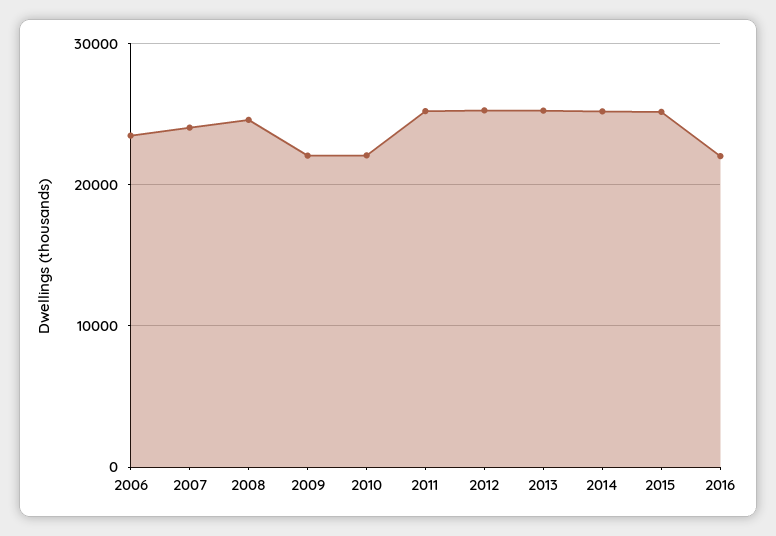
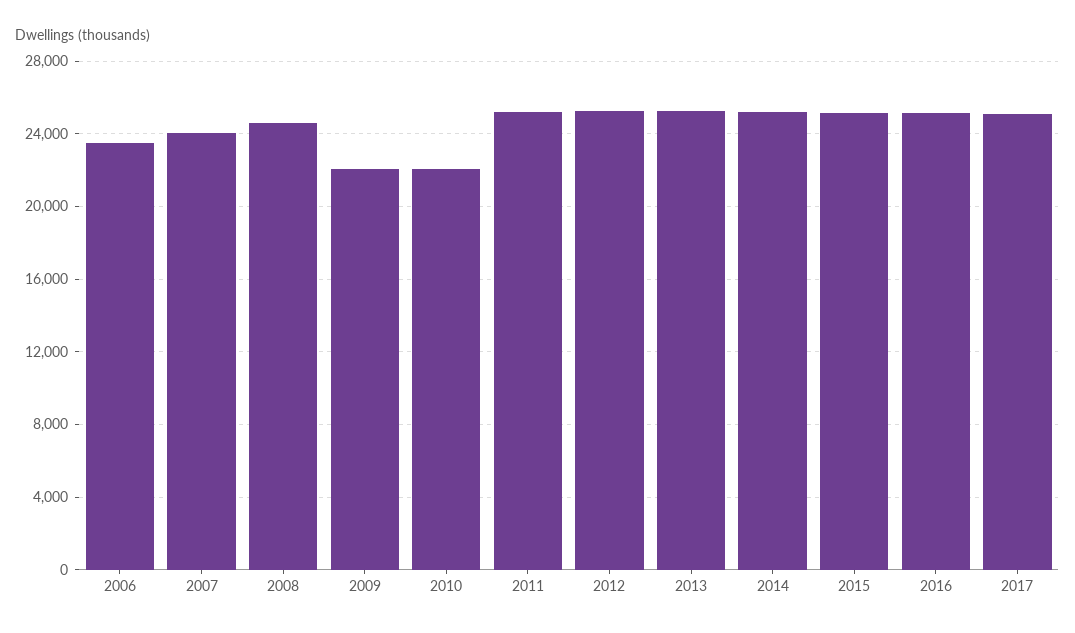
2016: 22000 -> 25000
2017: none -> 25000

